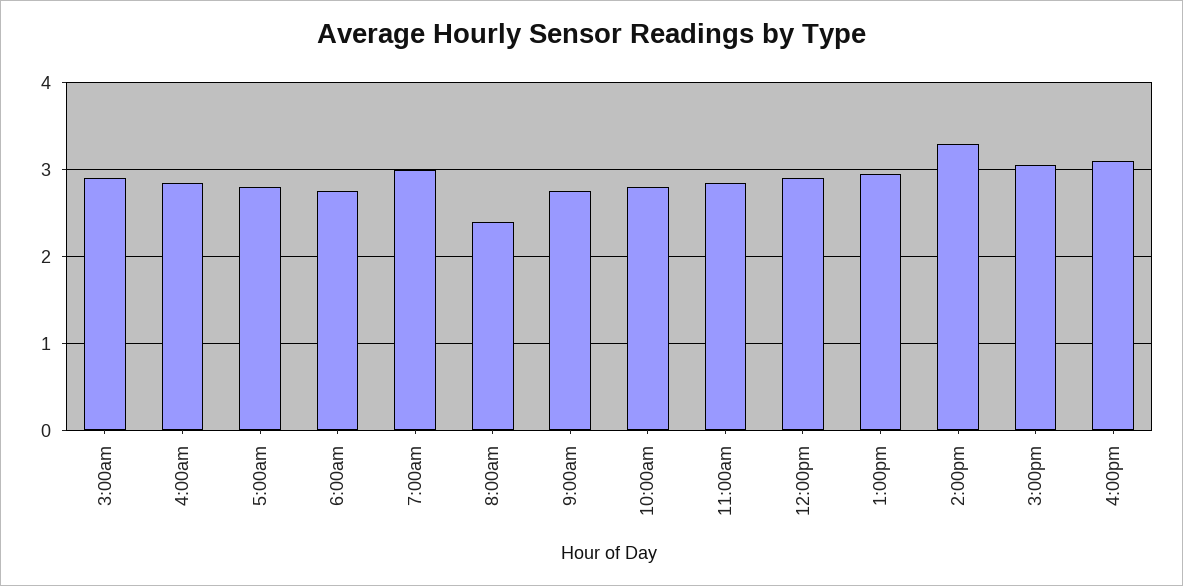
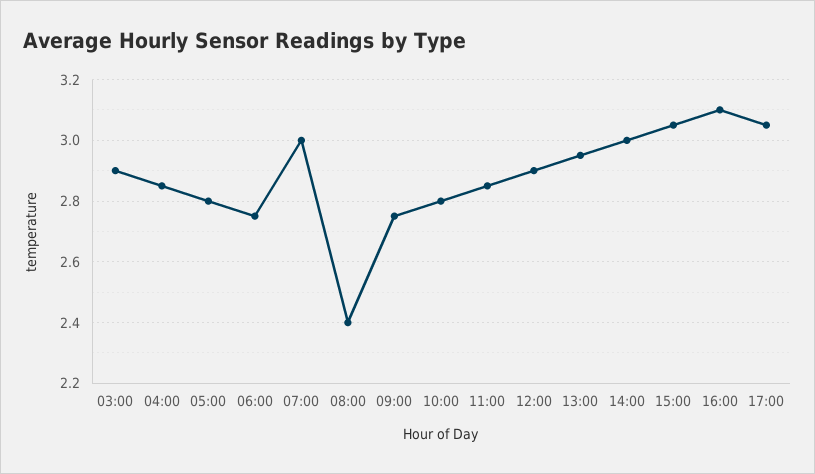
2:00pm: 3.3 -> 3
17:00: none -> 3.05

